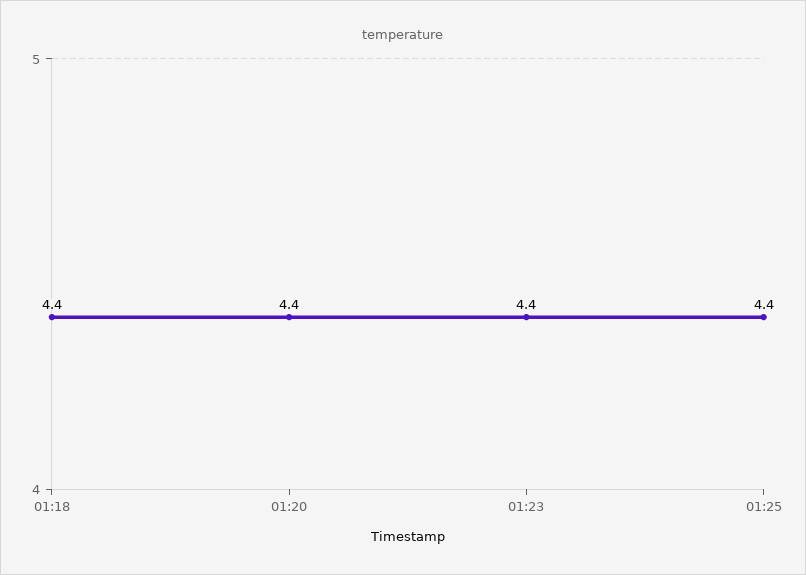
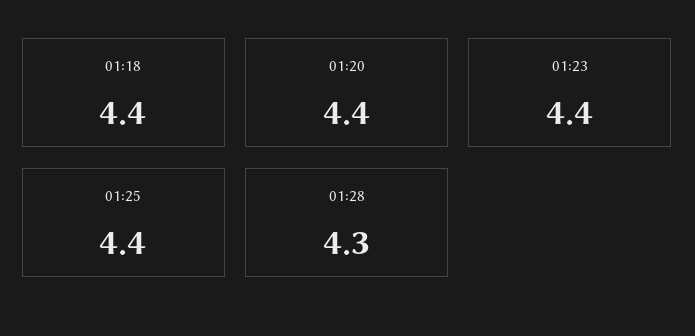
01:28: none -> 4.3

